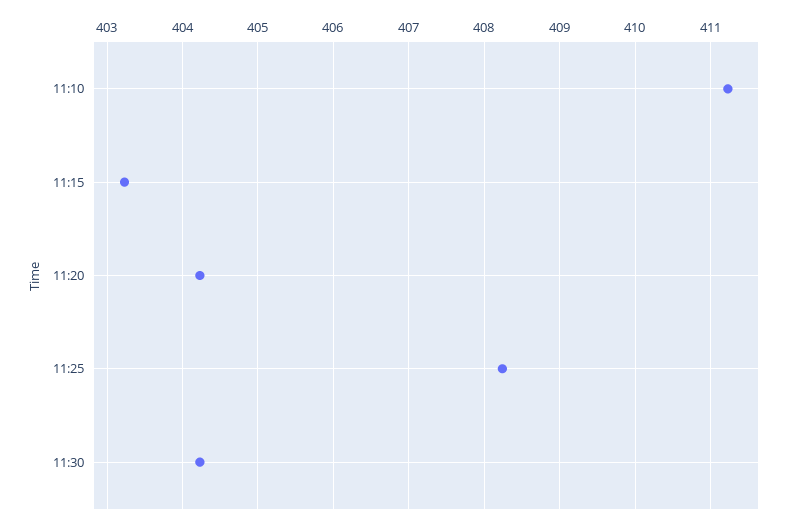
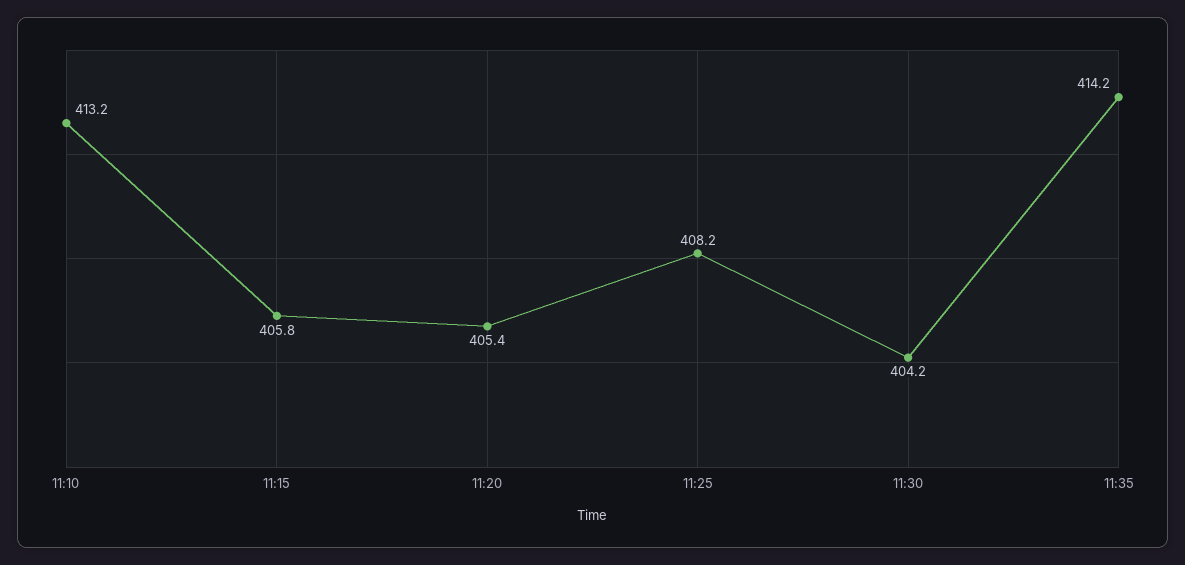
11:10: 411.2 -> 413.2
11:15: 403.2 -> 405.8
11:20: 404.2 -> 405.4
11:35: none -> 414.2

